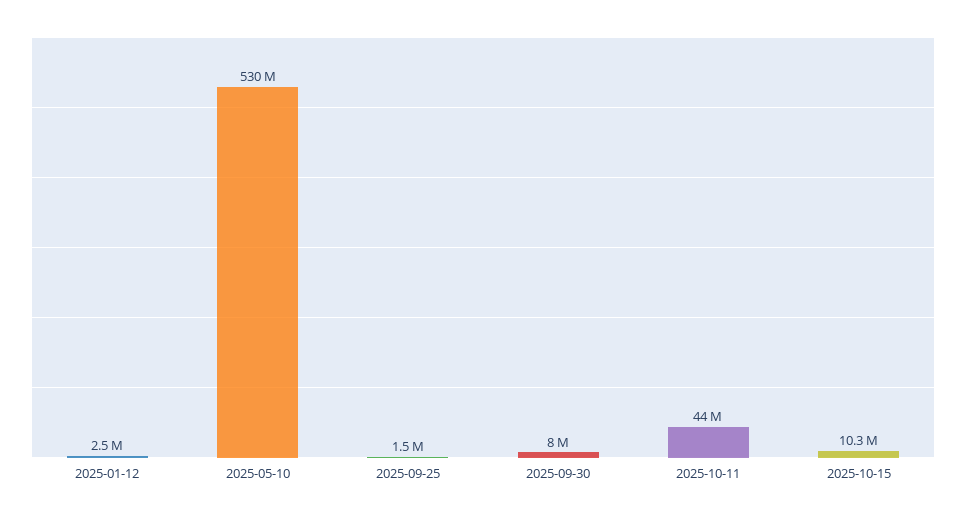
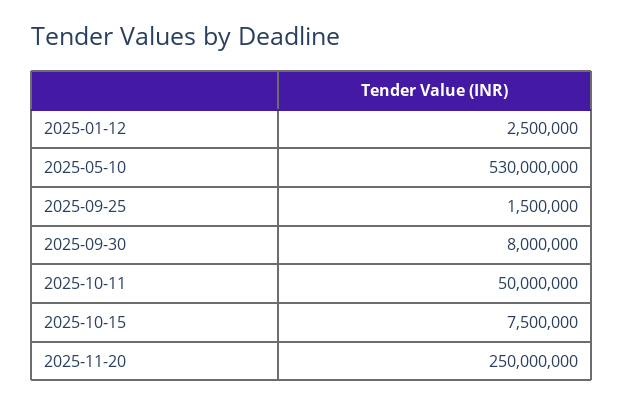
2025-10-11: 44000000 -> 50000000
2025-10-15: 10300000 -> 7500000
2025-11-20: none -> 250000000

